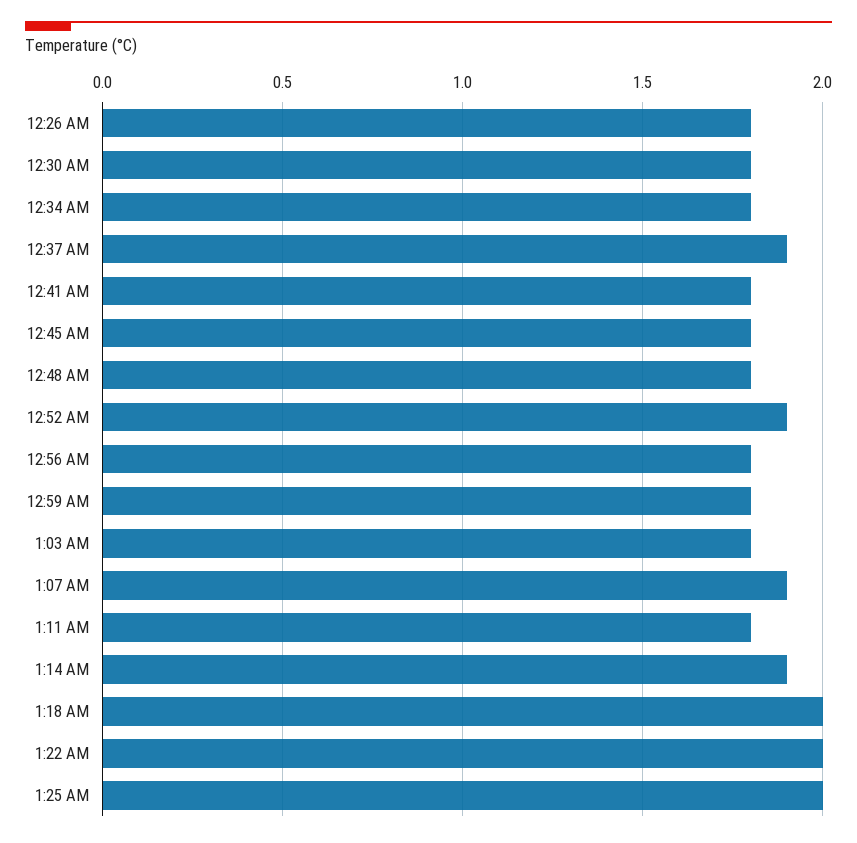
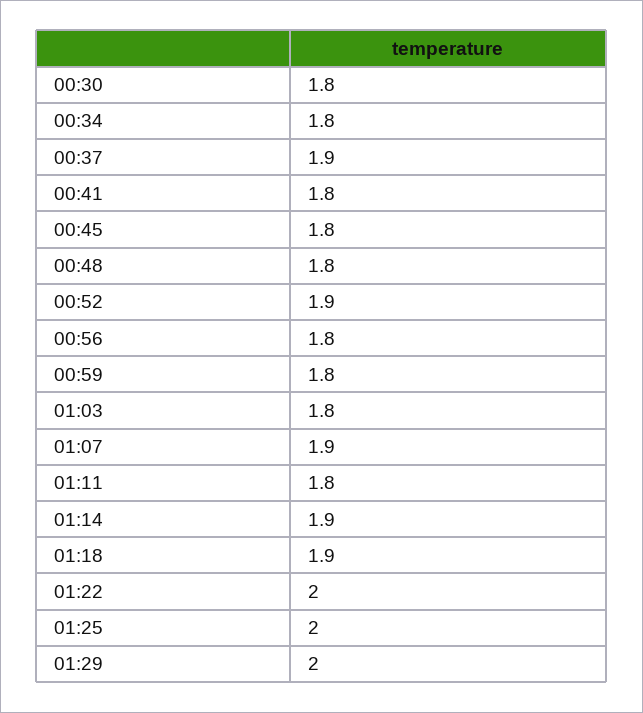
12:26 AM: 1.8 -> none
1:18 AM: 2 -> 1.9
01:29: none -> 2

